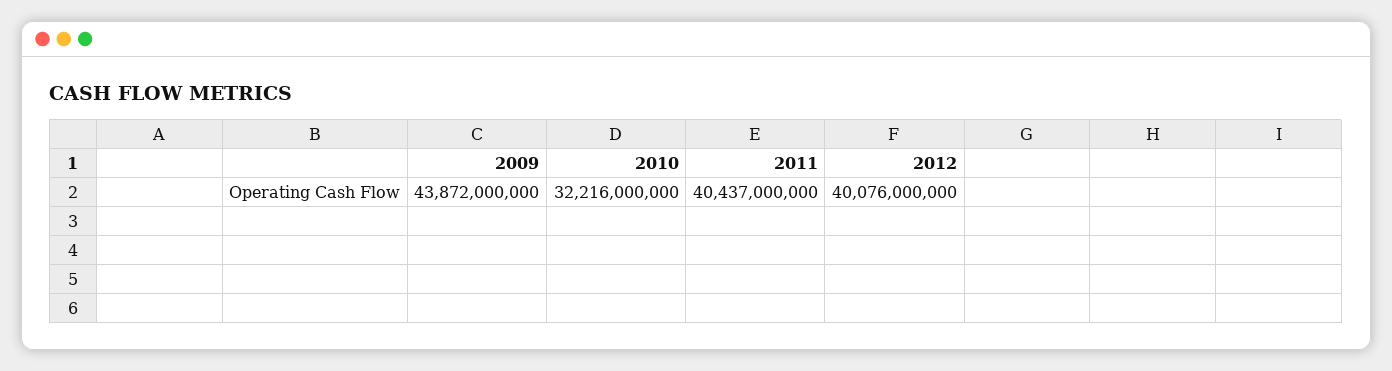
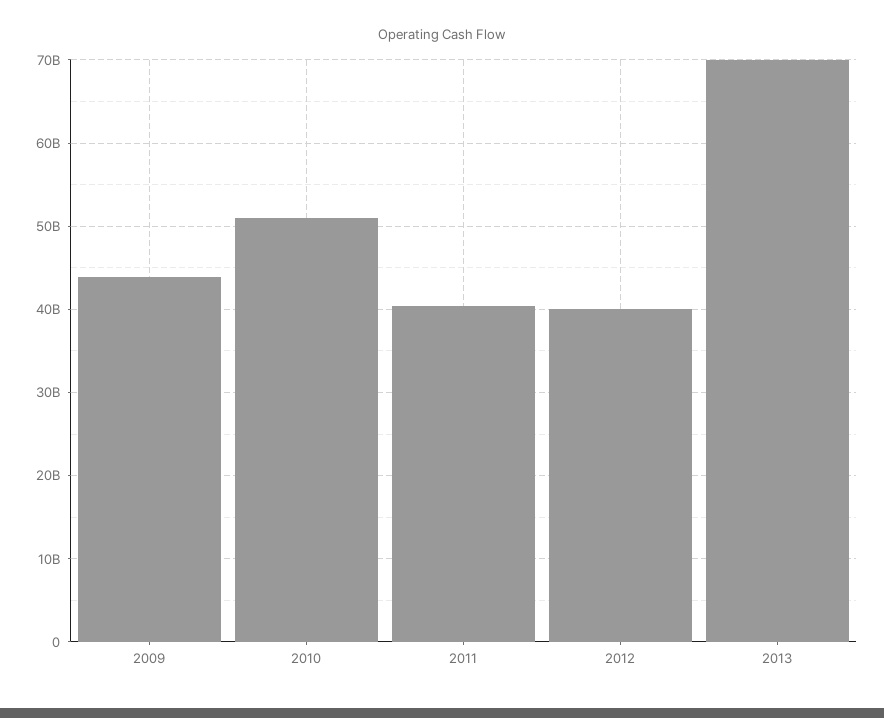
2010: 32216000000 -> 51000000000
2013: none -> 70000000000

